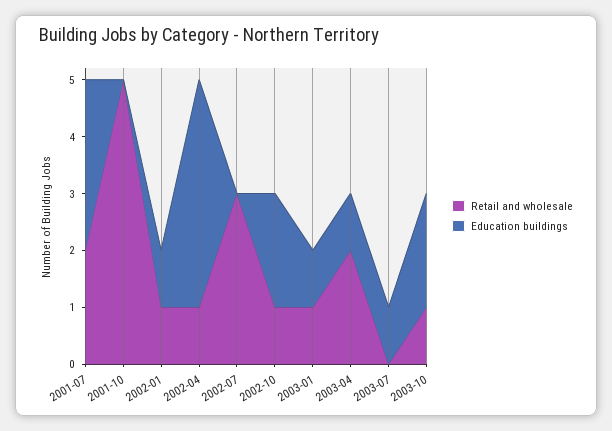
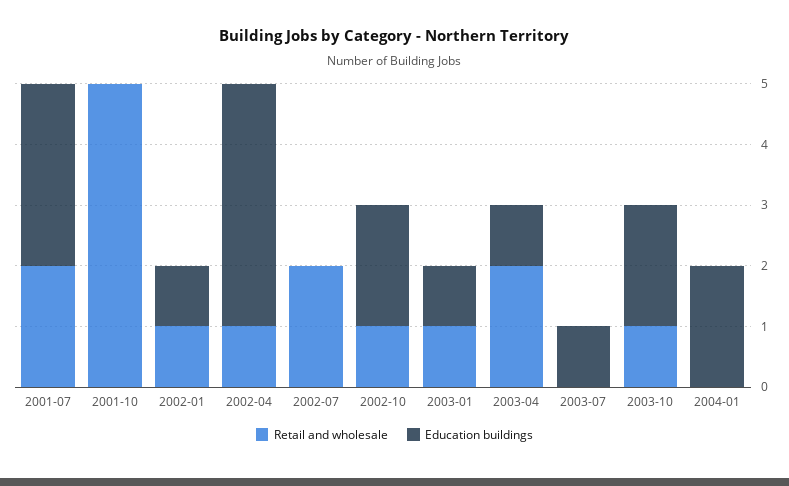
Retail and wholesale, 2002-07: 3 -> 2
Retail and wholesale, 2004-01: none -> 0
Education buildings, 2004-01: none -> 2

